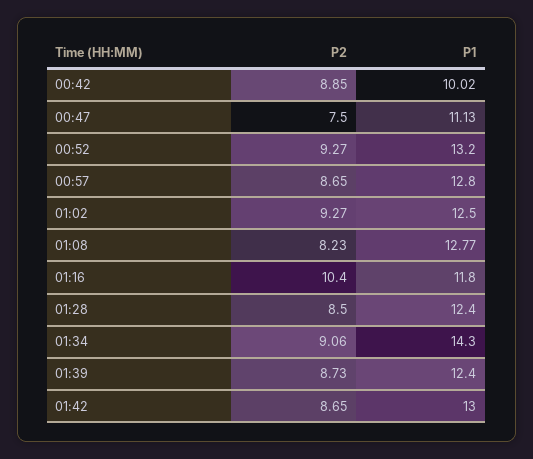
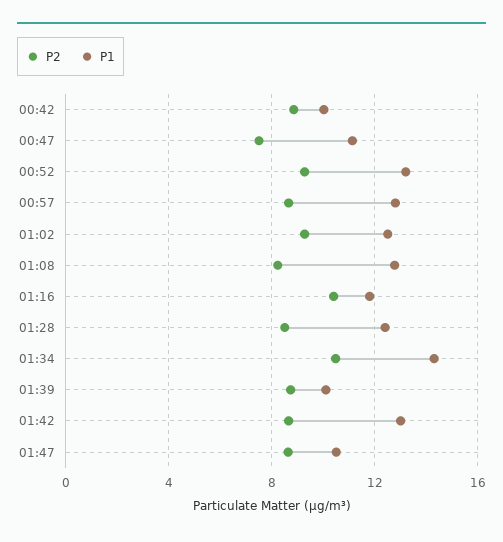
P2, 01:34: 9.06 -> 10.5
P1, 01:39: 12.4 -> 10
P2, 01:47: none -> 8.5
P1, 01:47: none -> 10.5

